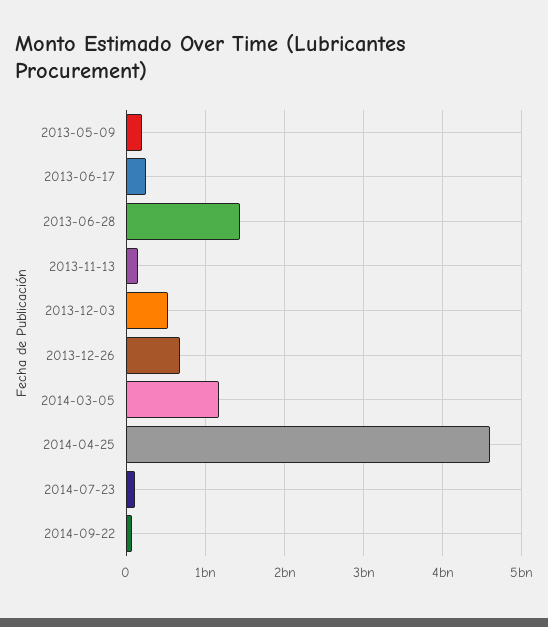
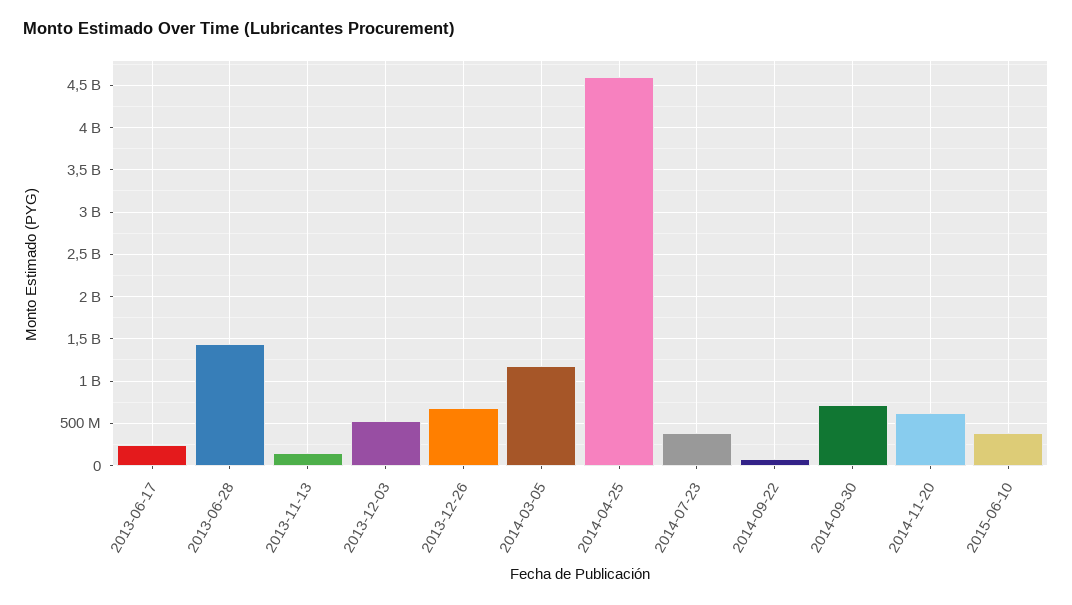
2013-05-09: 200000000 -> none
2014-07-23: 100000000 -> 400000000
2014-09-30: none -> 700000000
2014-11-20: none -> 600000000
2015-06-10: none -> 400000000

